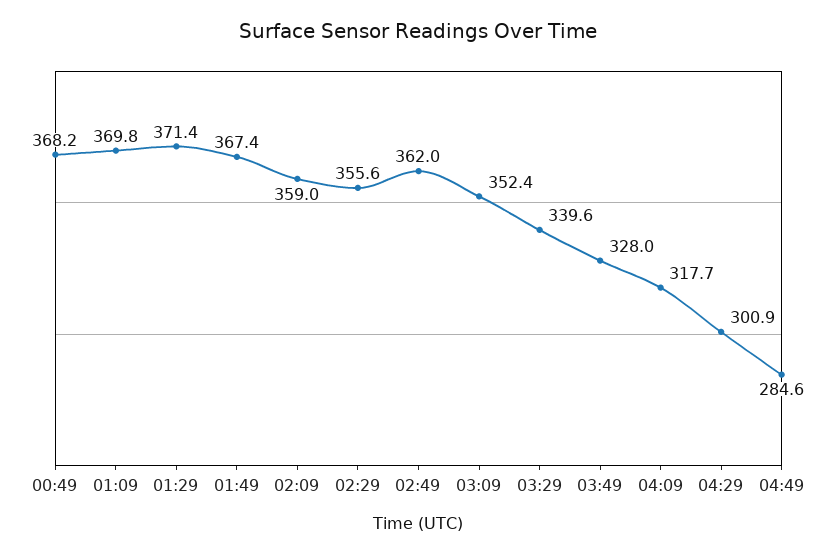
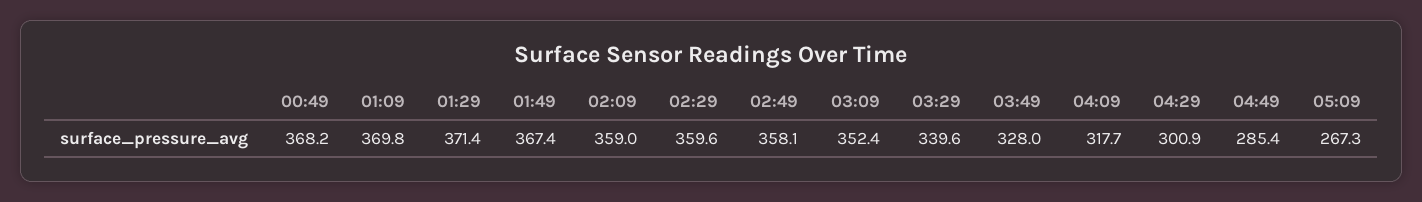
02:29: 355.6 -> 359.6
02:49: 362 -> 358.1
04:49: 284.6 -> 285.4
05:09: none -> 267.3

